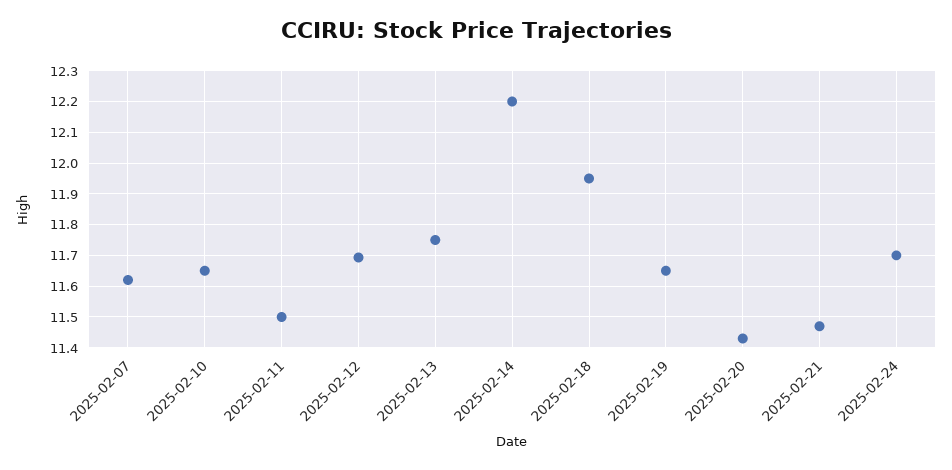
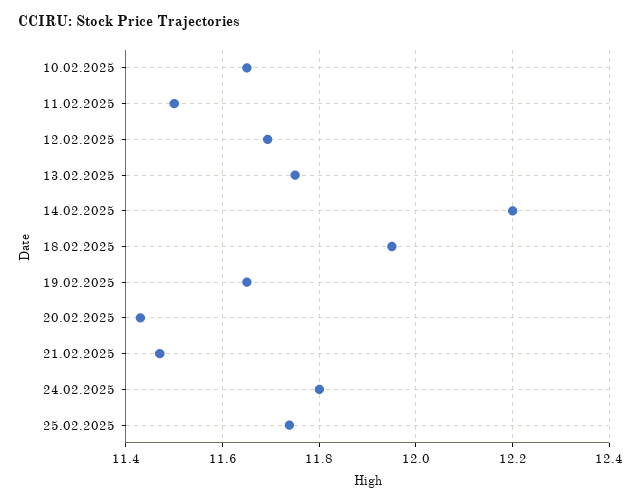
2025-02-07: 11.62 -> none
2025-02-24: 11.7 -> 11.8
25.02.2025: none -> 11.74

